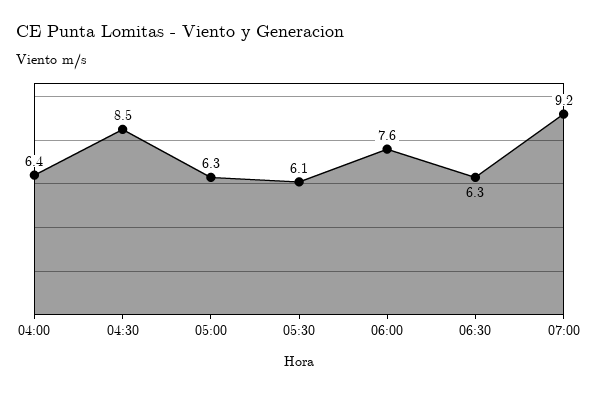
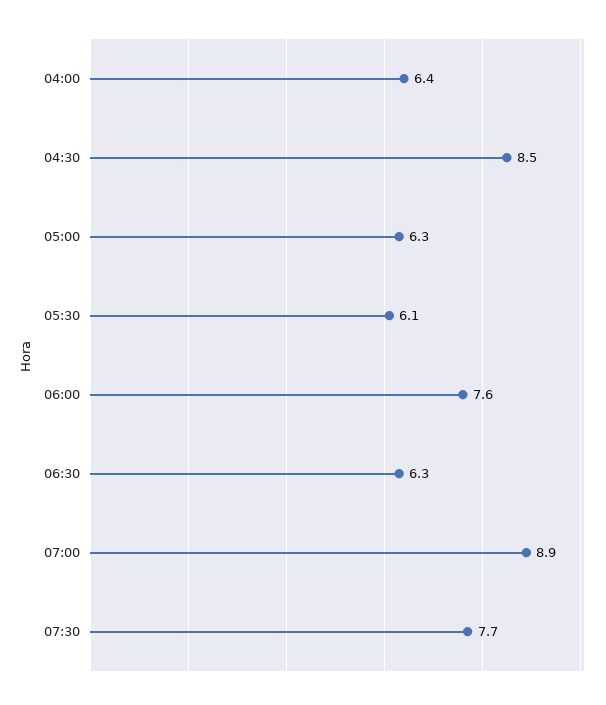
07:00: 9.2 -> 8.9
07:30: none -> 7.7

